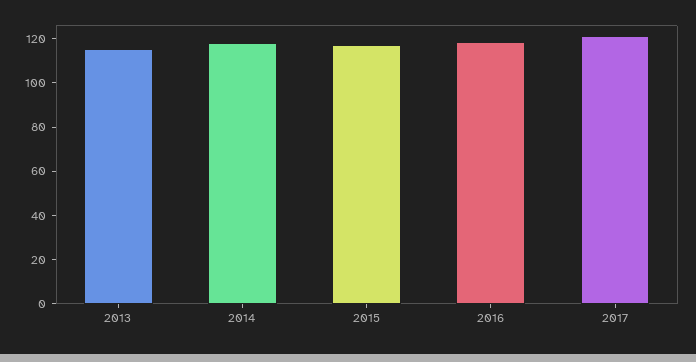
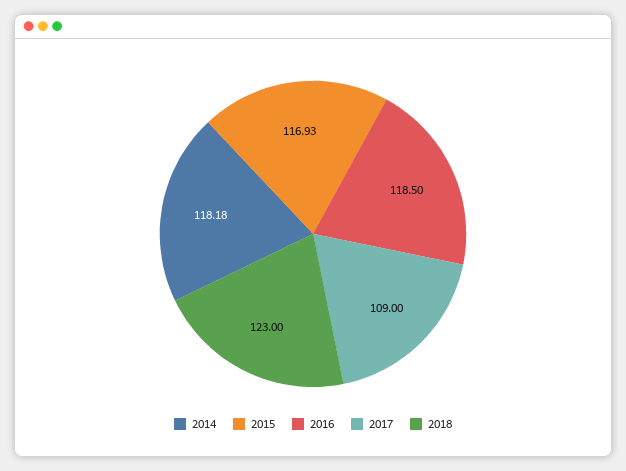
2013: 115 -> none
2017: 120 -> 109
2018: none -> 123

